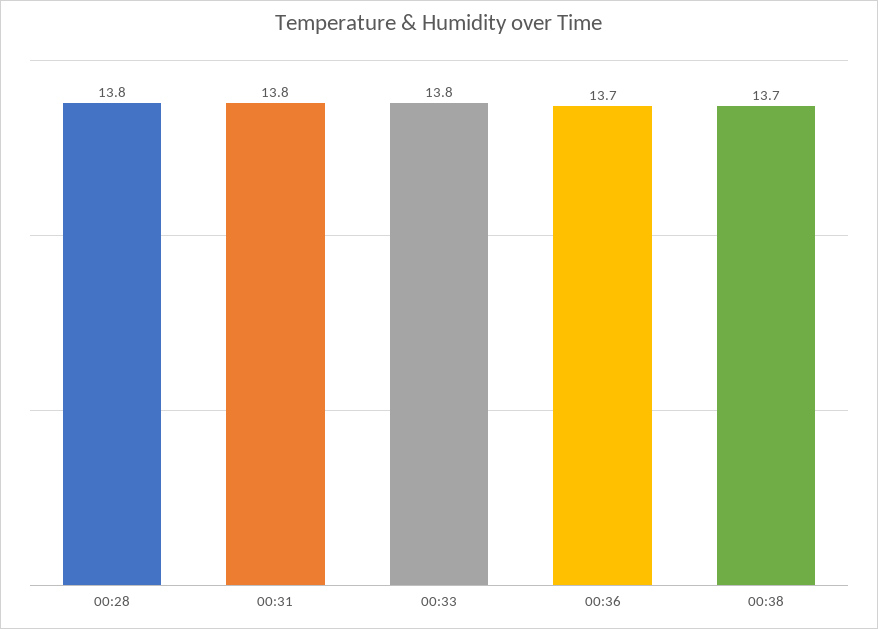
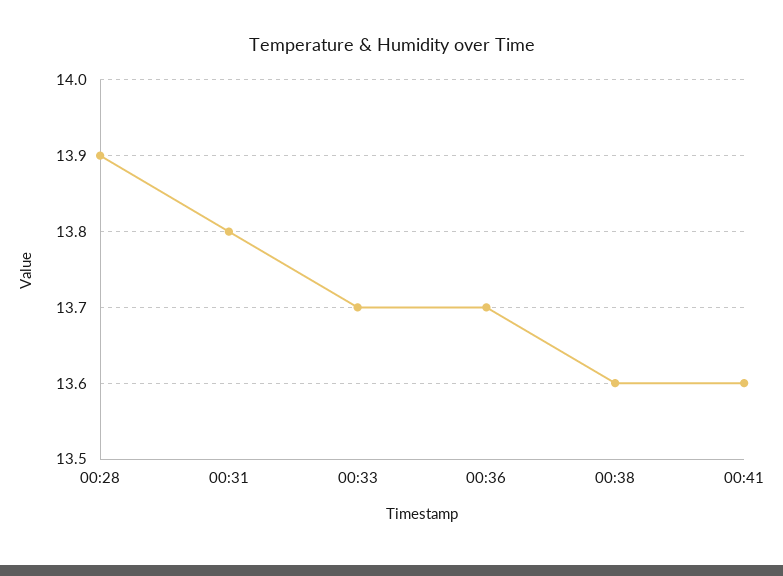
00:28: 13.8 -> 13.9
00:33: 13.8 -> 13.7
00:38: 13.7 -> 13.6
00:41: none -> 13.6

